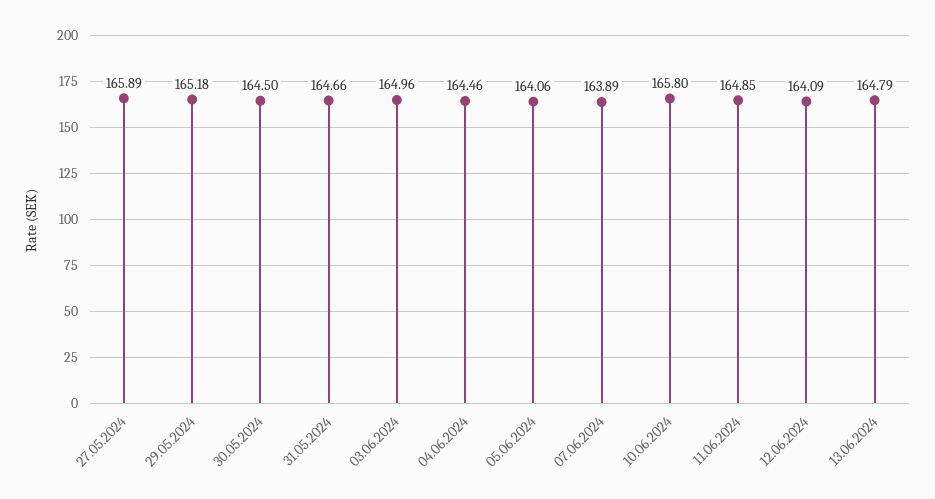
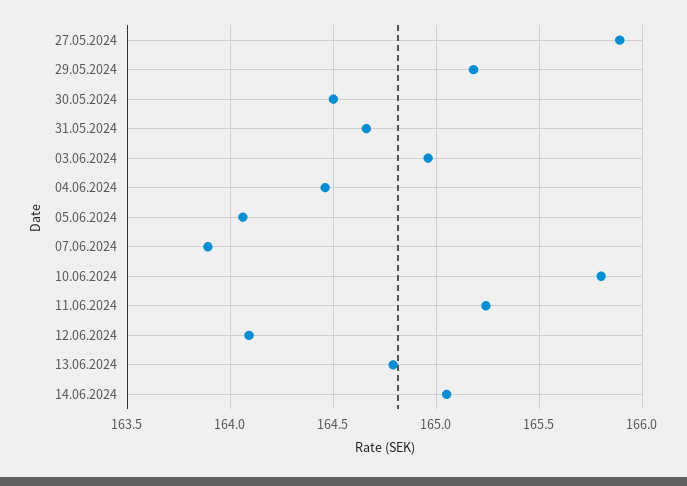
11.06.2024: 164.85 -> 165.25
14.06.2024: none -> 165.05

